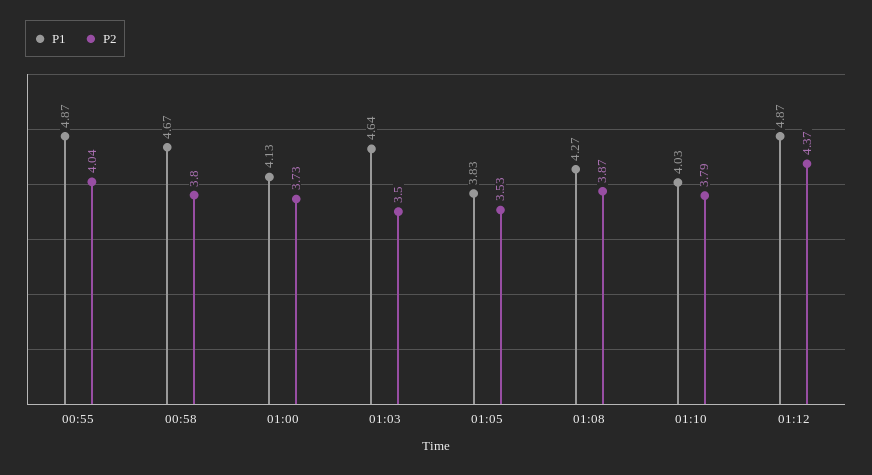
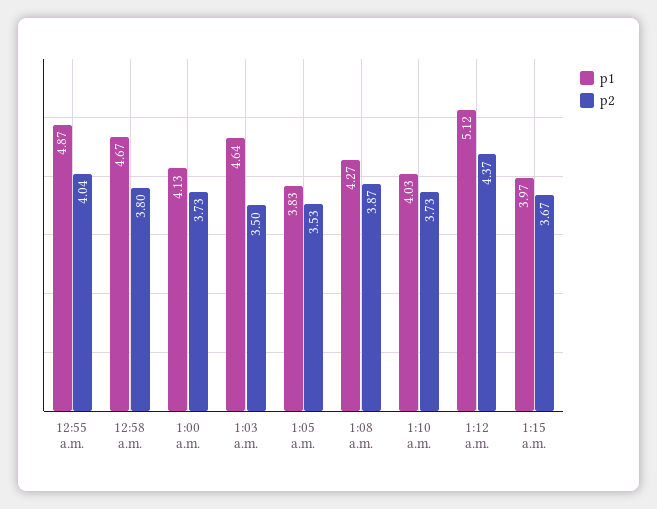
P2, 01:10: 3.79 -> 3.73
P1, 01:12: 4.87 -> 5.12
P1, 1:15 a.m.: none -> 3.97
P2, 1:15 a.m.: none -> 3.67

